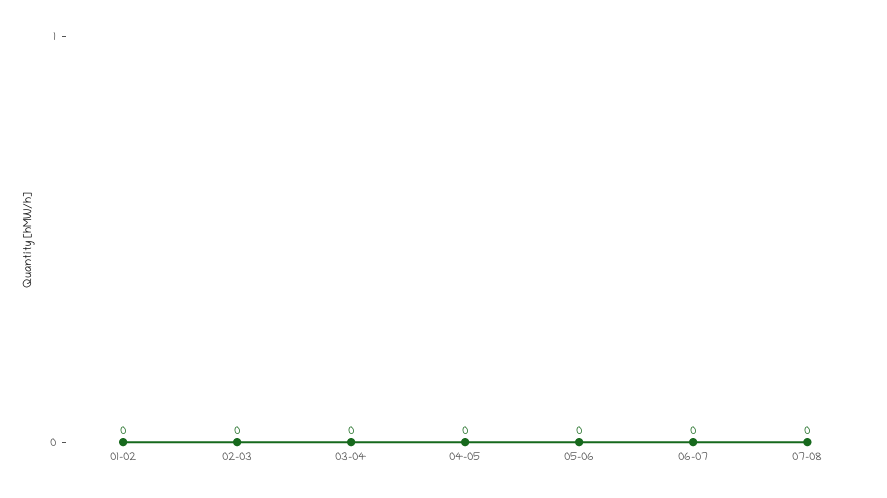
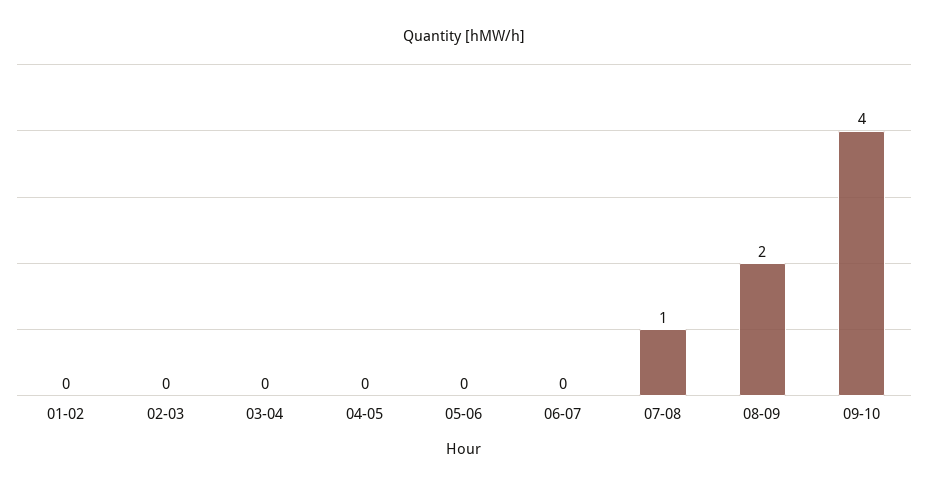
07-08: 0 -> 1
08-09: none -> 2
09-10: none -> 4

